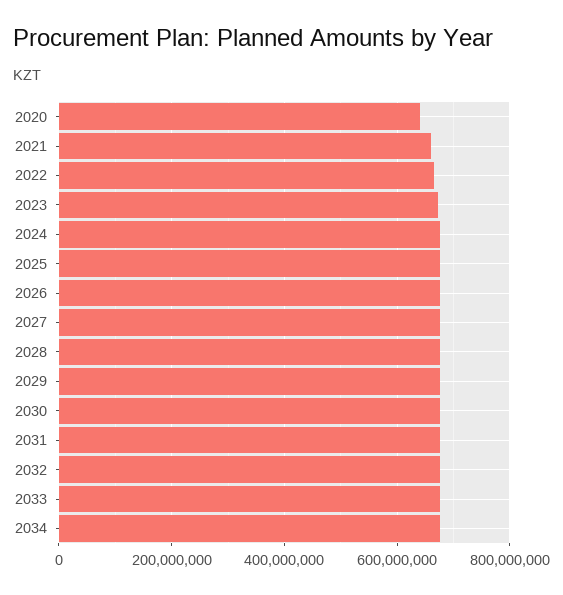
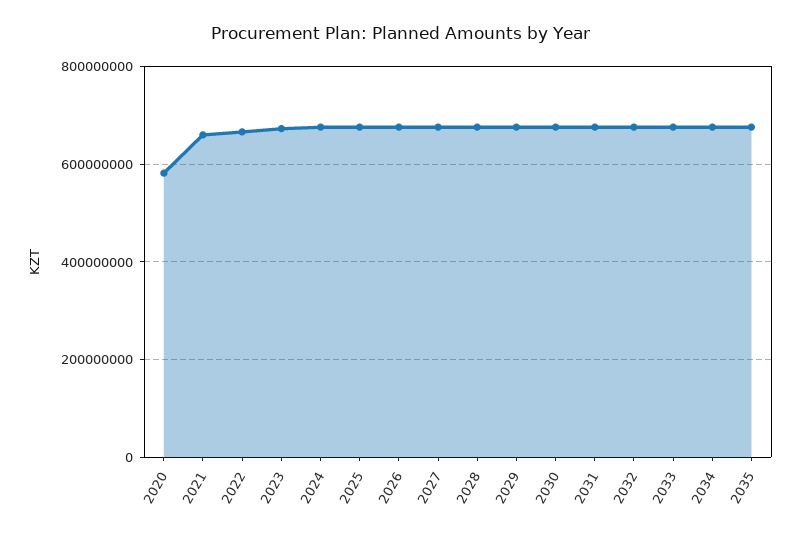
2020: 640000000 -> 580000000
2035: none -> 680000000

